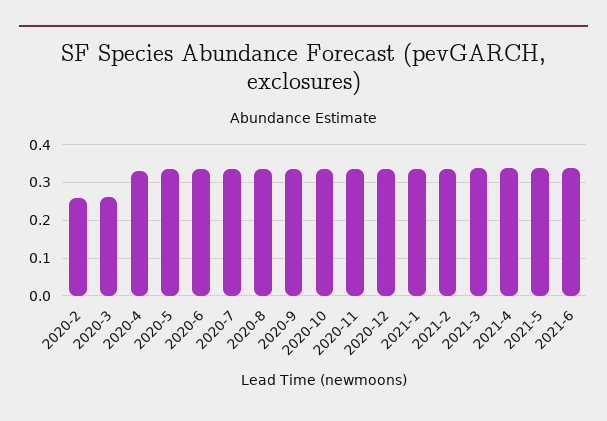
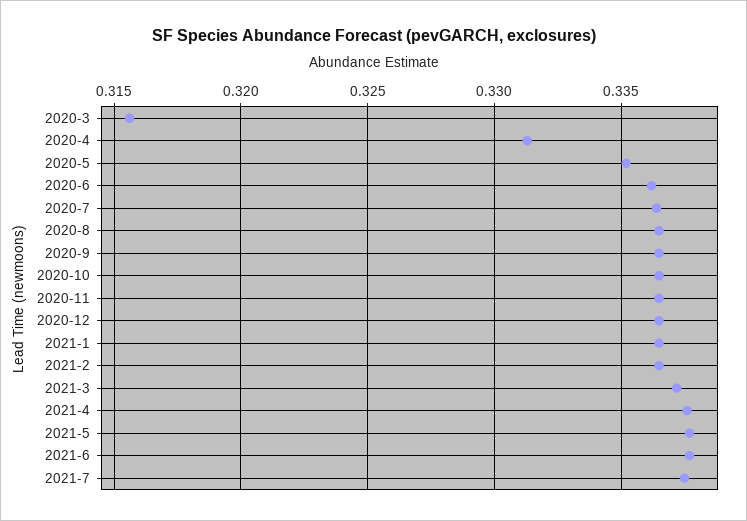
2020-2: 0.26 -> none
2020-3: 0.26 -> 0.3155
2021-7: none -> 0.3375

